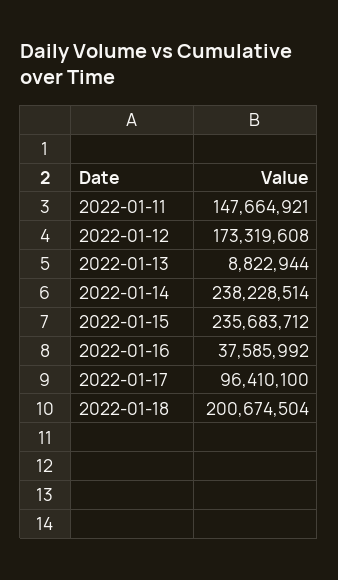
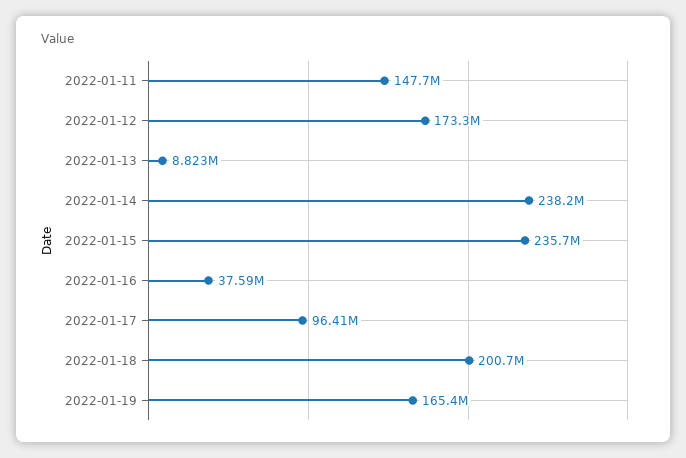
2022-01-19: none -> 165400000

